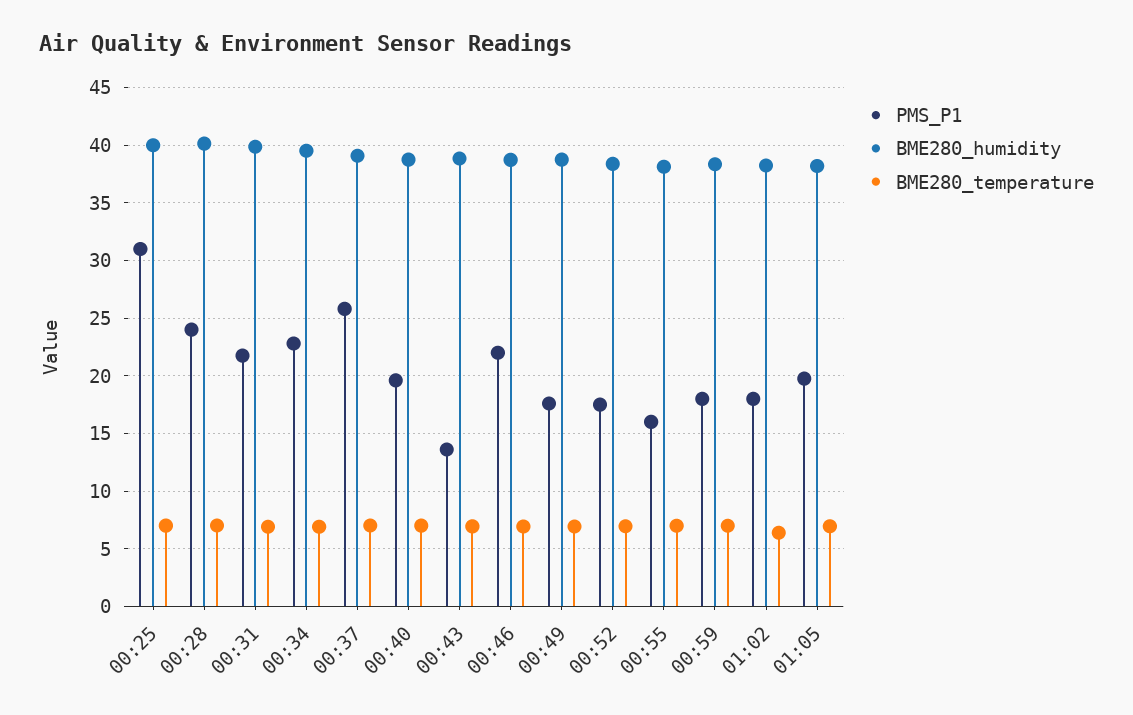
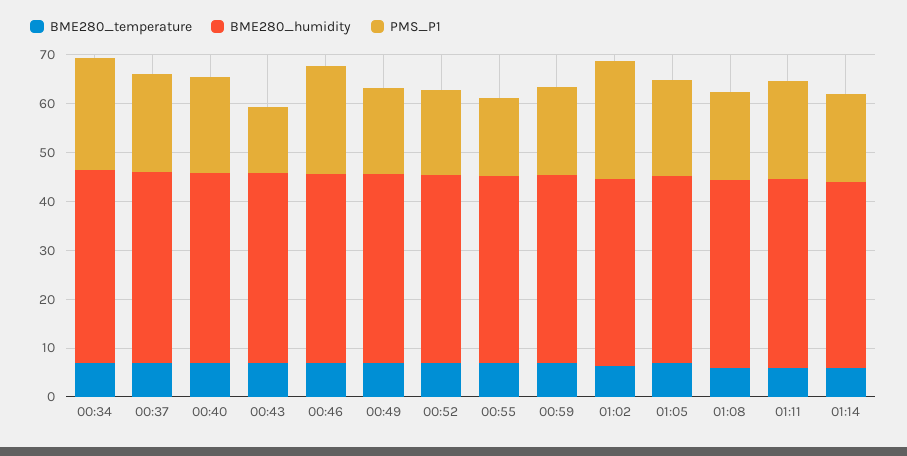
PMS_P1, 00:25: 31 -> none
BME280_humidity, 00:25: 40 -> none
BME280_temperature, 00:25: 7 -> none
PMS_P1, 00:28: 24 -> none
BME280_humidity, 00:28: 40 -> none
BME280_temperature, 00:28: 7 -> none
PMS_P1, 00:31: 22 -> none
BME280_humidity, 00:31: 40 -> none
BME280_temperature, 00:31: 7 -> none
PMS_P1, 00:37: 26 -> 20
PMS_P1, 01:02: 18 -> 24
BME280_temperature, 01:08: none -> 6
BME280_humidity, 01:08: none -> 38
PMS_P1, 01:08: none -> 18
BME280_temperature, 01:11: none -> 6
BME280_humidity, 01:11: none -> 38
PMS_P1, 01:11: none -> 20
BME280_temperature, 01:14: none -> 6
BME280_humidity, 01:14: none -> 38
PMS_P1, 01:14: none -> 18

